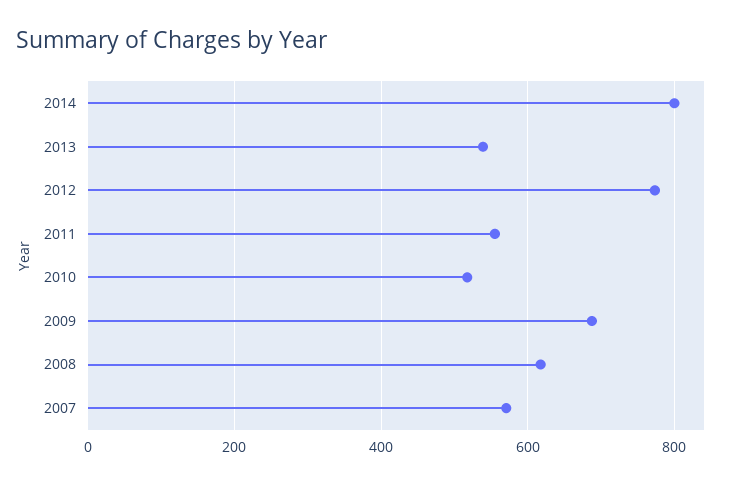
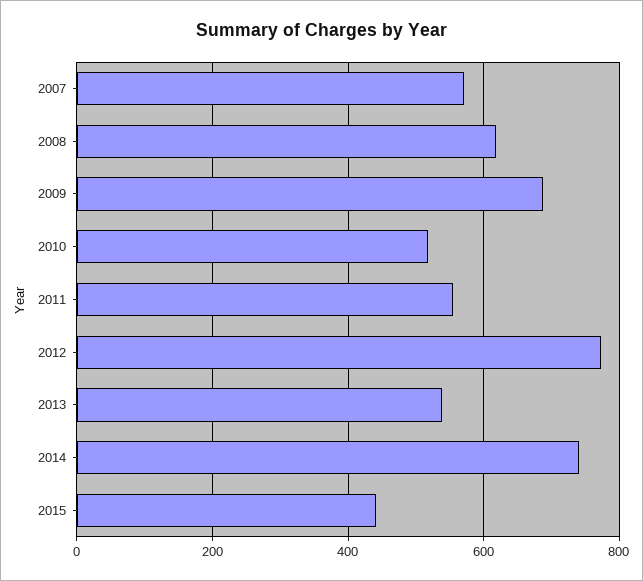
2014: 800 -> 740
2015: none -> 440

